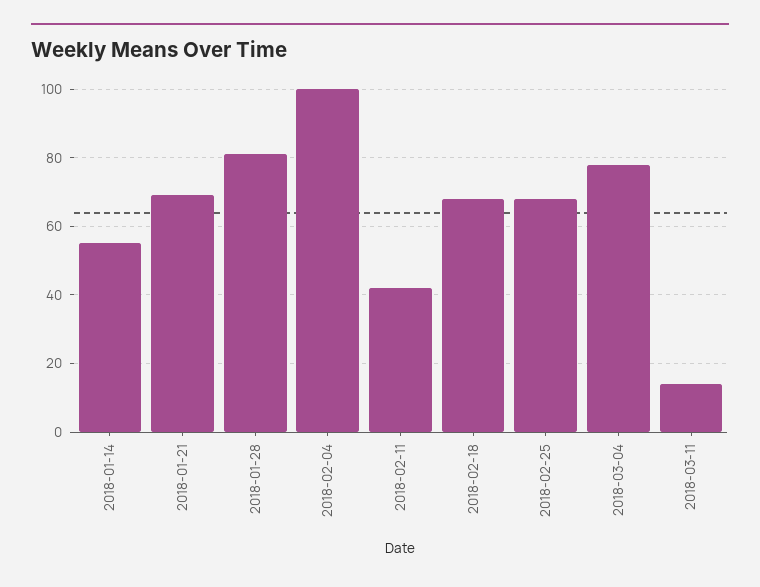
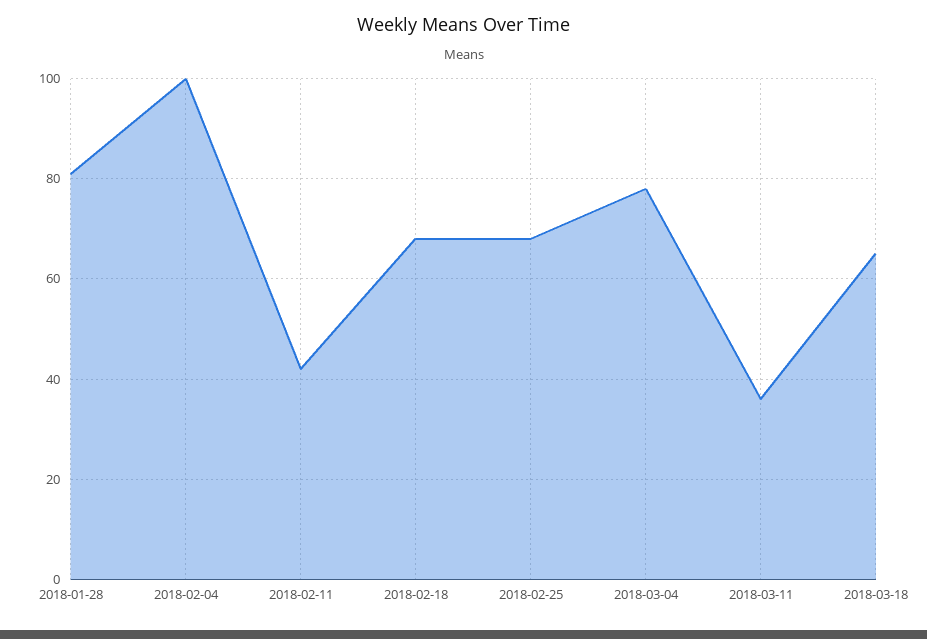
2018-01-14: 55 -> none
2018-01-21: 70 -> none
2018-03-11: 15 -> 35
2018-03-18: none -> 65

